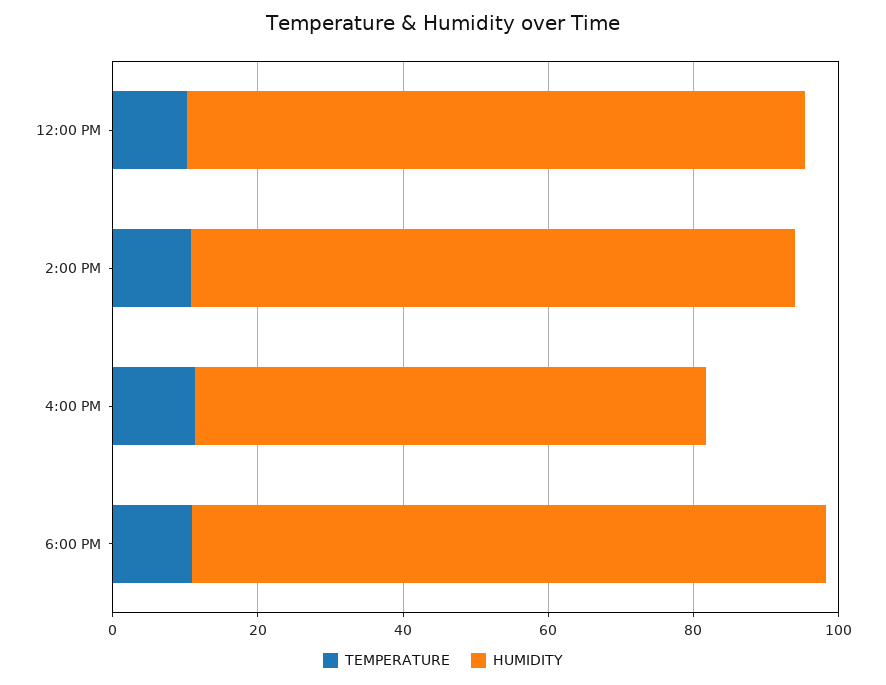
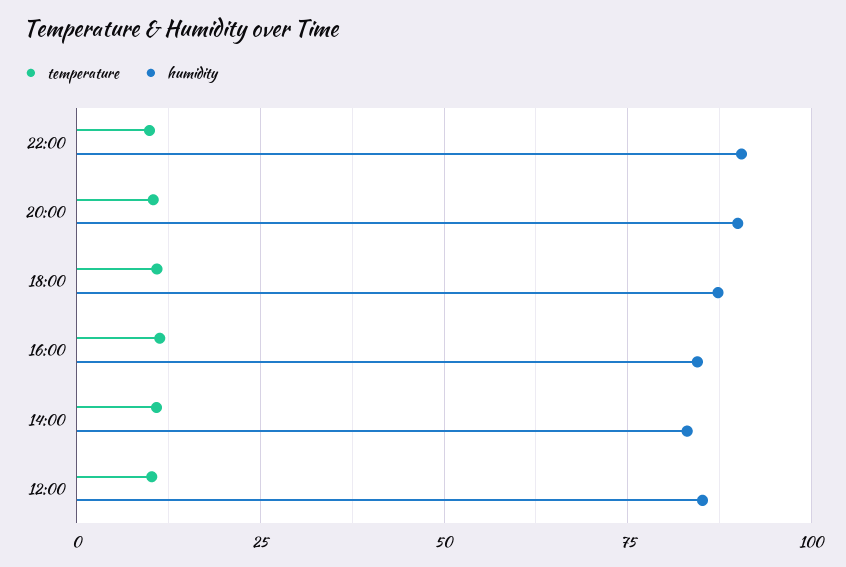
HUMIDITY, 4:00 PM: 70 -> 85
TEMPERATURE, 22:00: none -> 10
HUMIDITY, 22:00: none -> 90
TEMPERATURE, 20:00: none -> 10
HUMIDITY, 20:00: none -> 90

